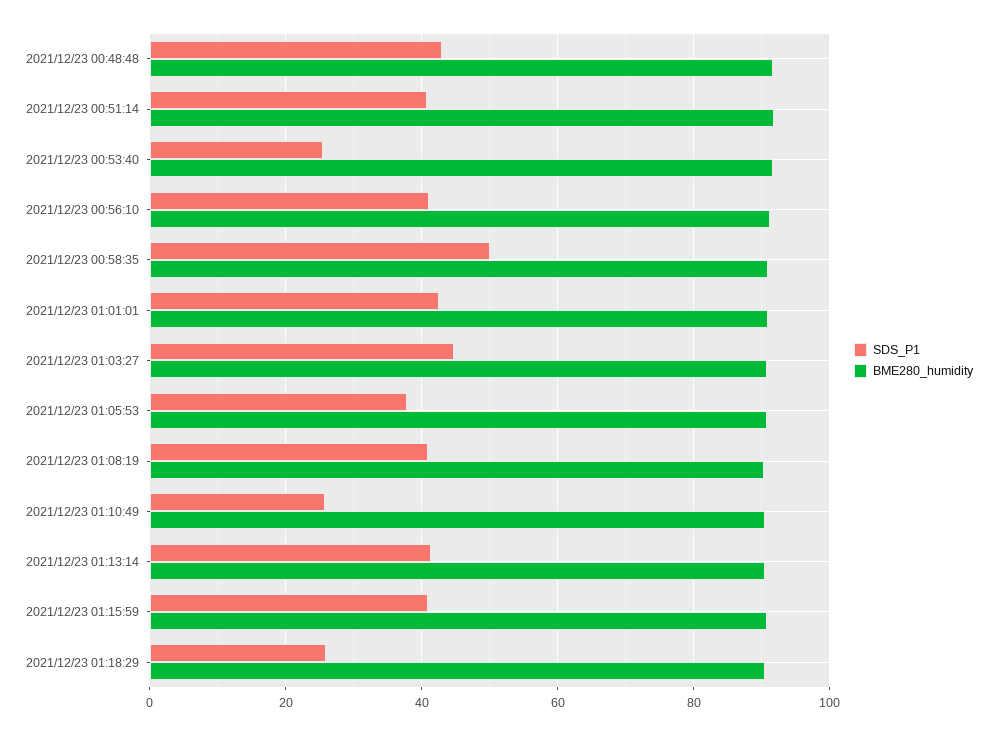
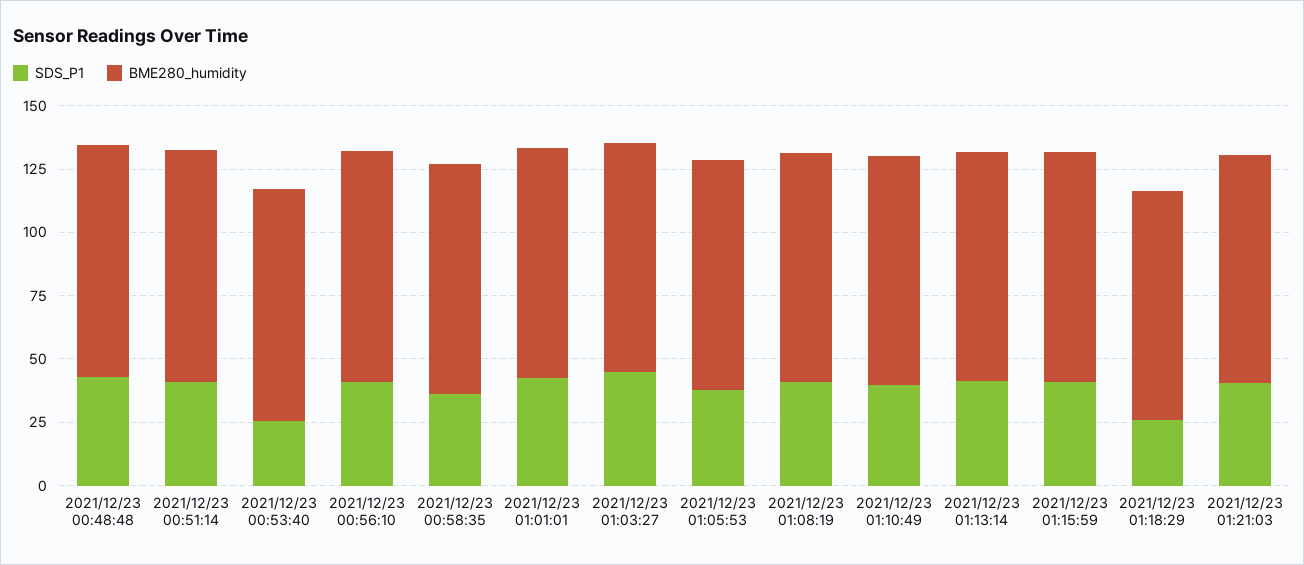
SDS_P1, 2021/12/23 00:58:35: 50 -> 35
SDS_P1, 2021/12/23 01:10:49: 26 -> 40
SDS_P1, 2021/12/23 01:21:03: none -> 40
BME280_humidity, 2021/12/23 01:21:03: none -> 90

